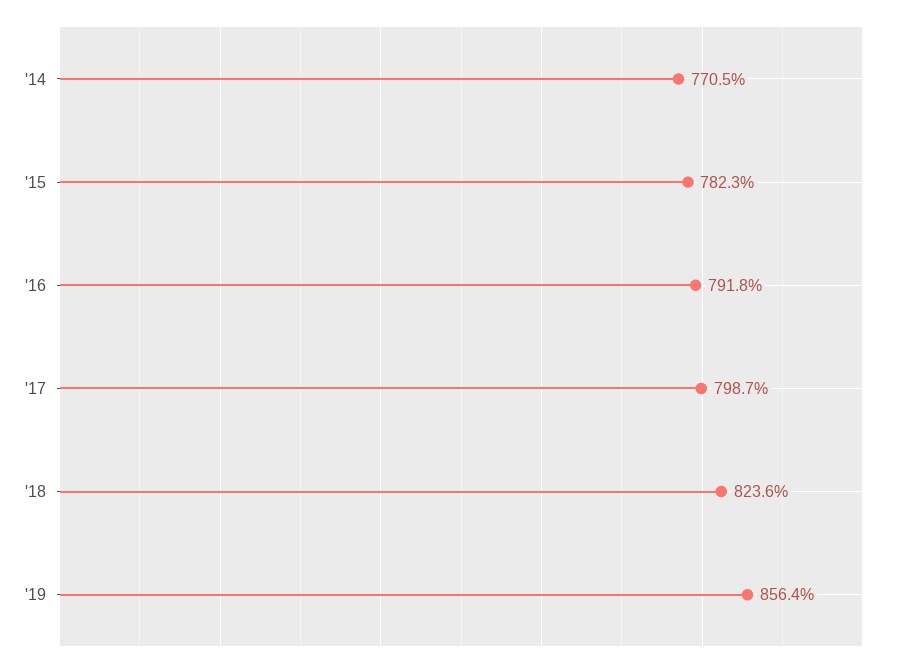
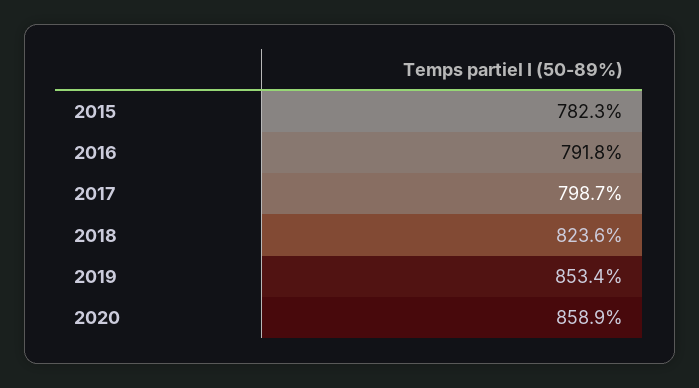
'14: 770.5 -> none
'19: 856.4 -> 853.4
2020: none -> 858.9

